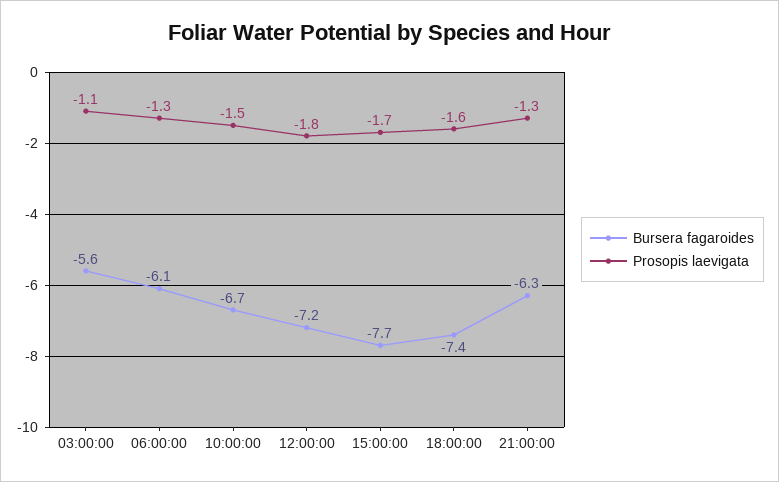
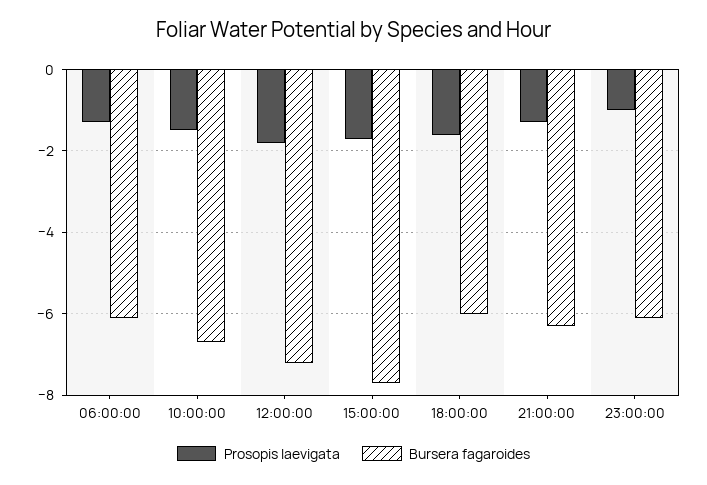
Bursera fagaroides, 03:00:00: -5.6 -> none
Prosopis laevigata, 03:00:00: -1.1 -> none
Bursera fagaroides, 18:00:00: -7.4 -> -6
Prosopis laevigata, 23:00:00: none -> -1
Bursera fagaroides, 23:00:00: none -> -6

